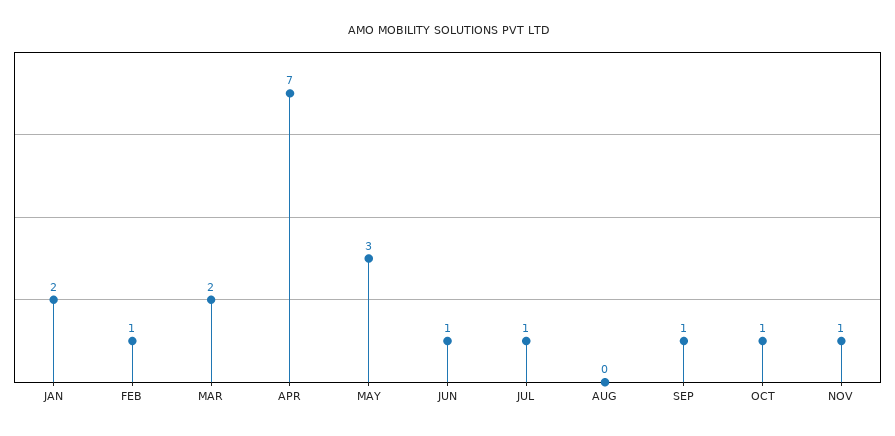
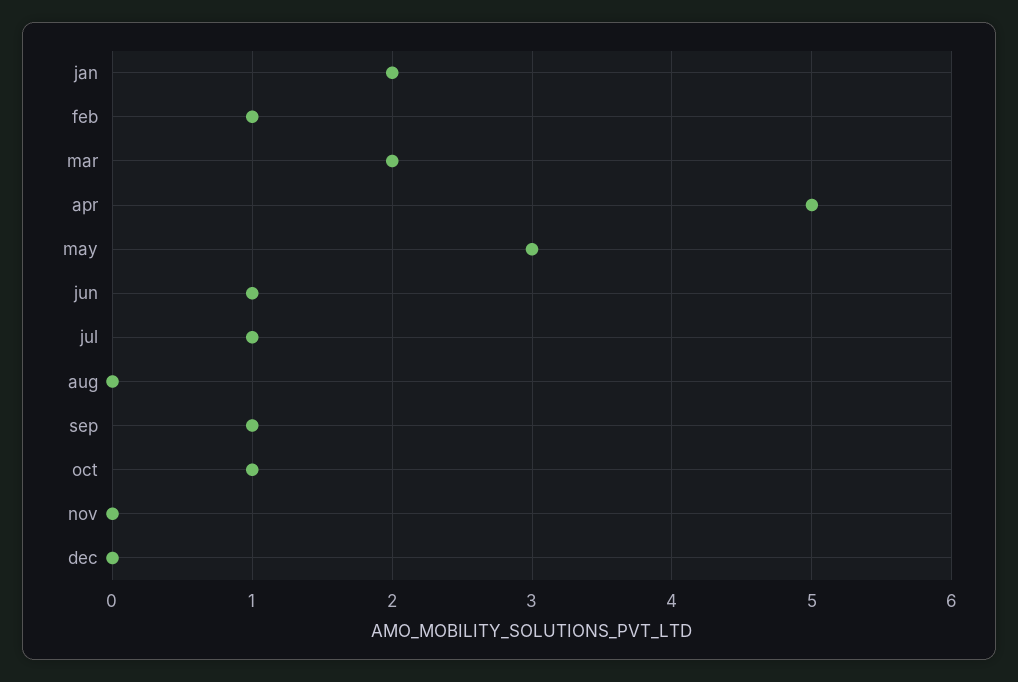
APR: 7 -> 5
NOV: 1 -> 0
dec: none -> 0

